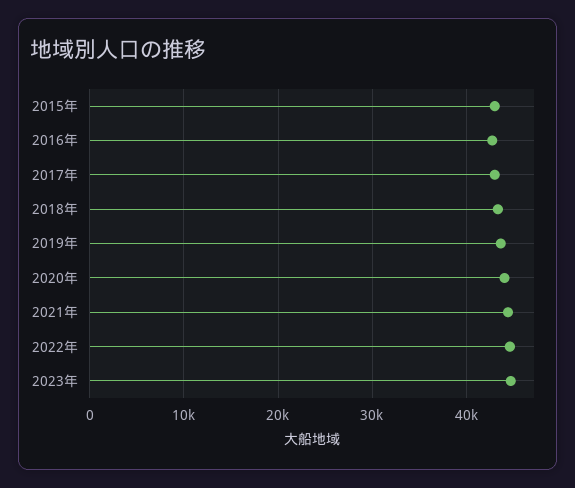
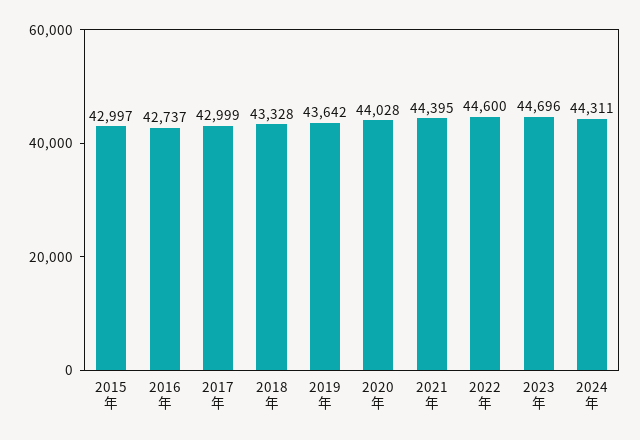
2024年: none -> 44311

